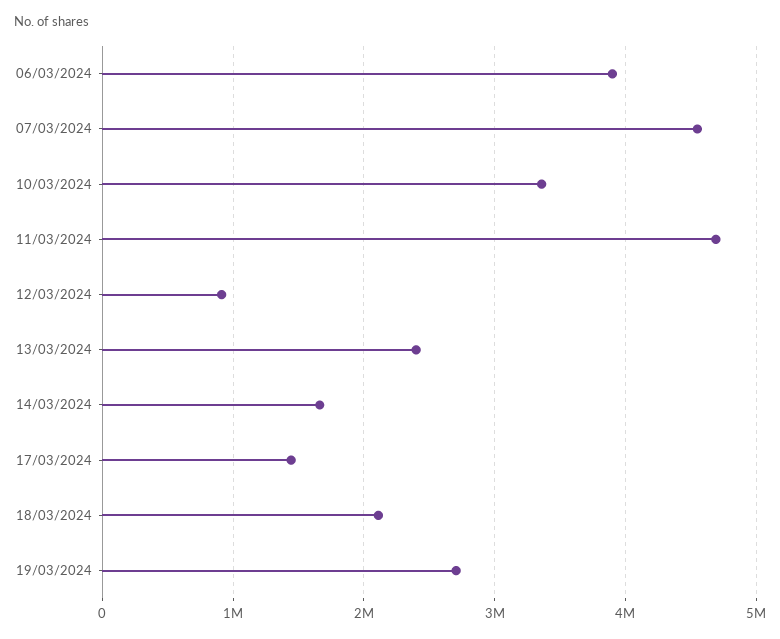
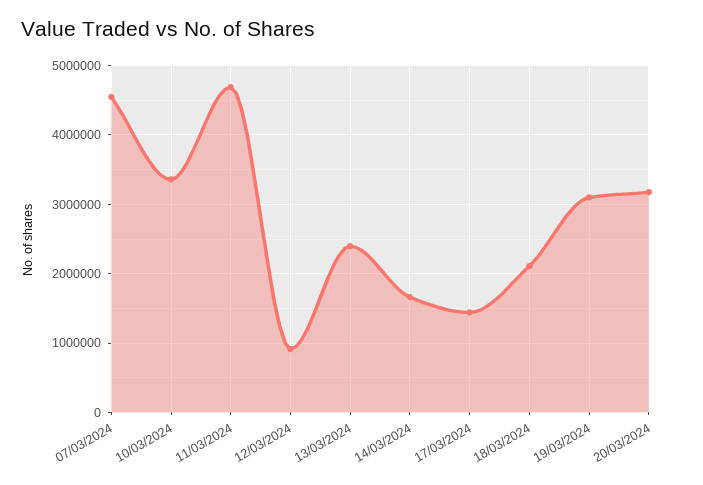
06/03/2024: 3900000 -> none
19/03/2024: 2700000 -> 3100000
20/03/2024: none -> 3200000

